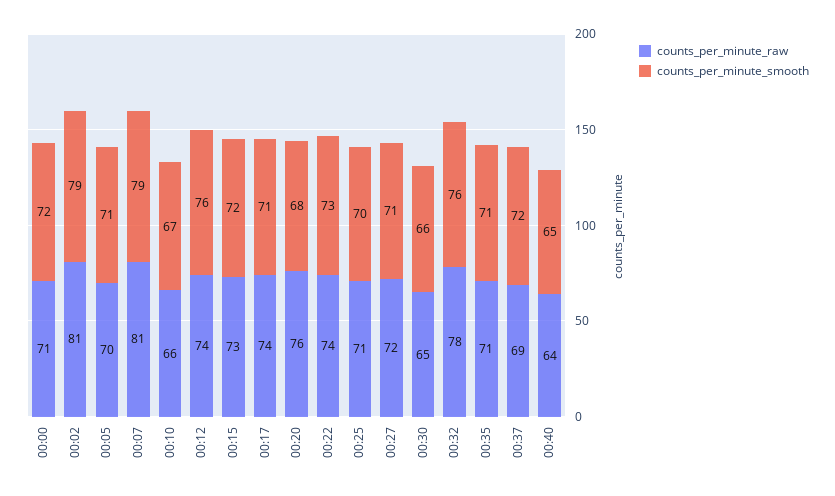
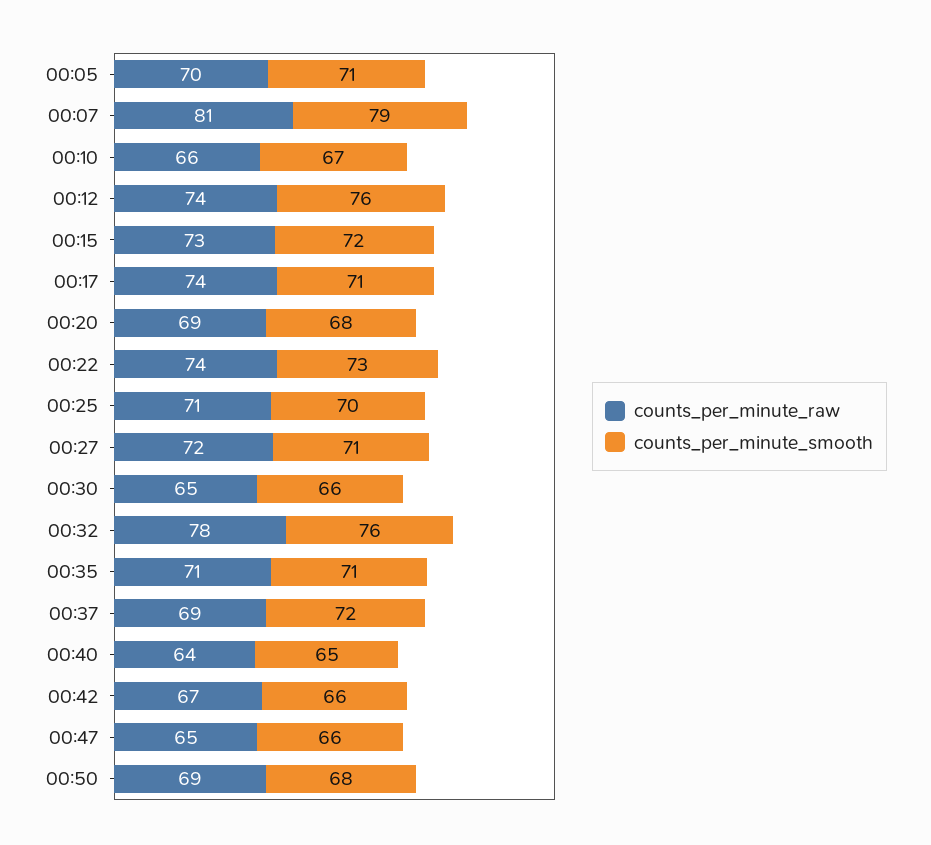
counts_per_minute_raw, 00:00: 71 -> none
counts_per_minute_smooth, 00:00: 72 -> none
counts_per_minute_raw, 00:02: 81 -> none
counts_per_minute_smooth, 00:02: 79 -> none
counts_per_minute_raw, 00:20: 76 -> 69
counts_per_minute_raw, 00:42: none -> 67
counts_per_minute_smooth, 00:42: none -> 66
counts_per_minute_raw, 00:47: none -> 65
counts_per_minute_smooth, 00:47: none -> 66
counts_per_minute_raw, 00:50: none -> 69
counts_per_minute_smooth, 00:50: none -> 68

